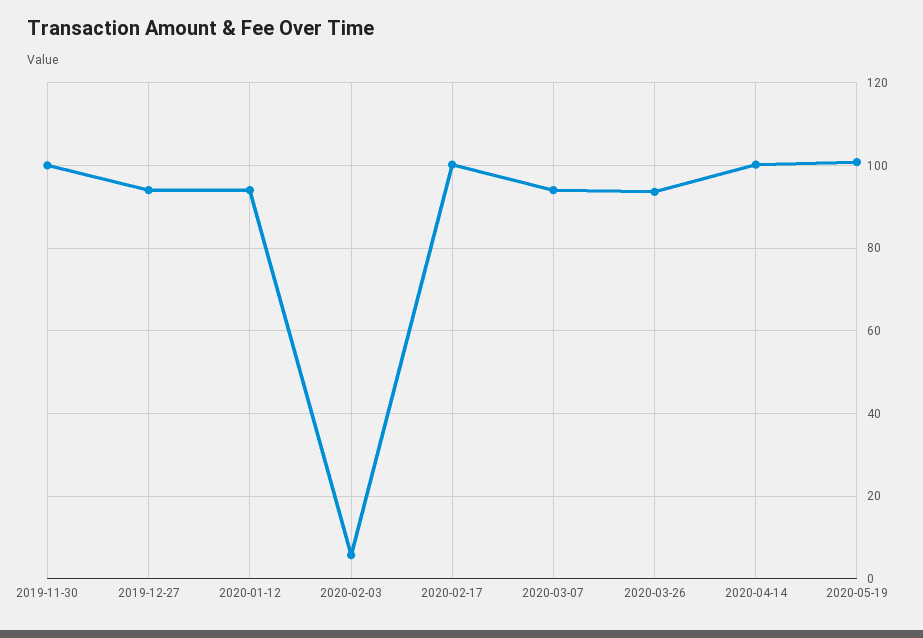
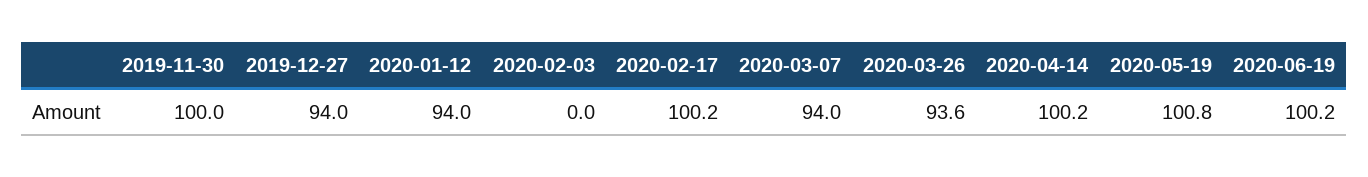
2020-02-03: 6 -> 0
2020-06-19: none -> 100.2

